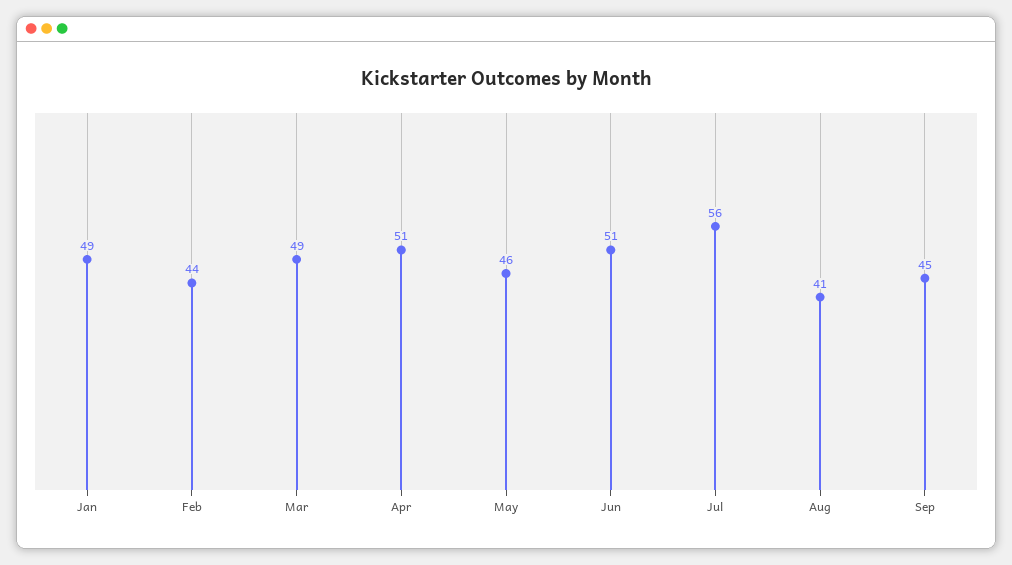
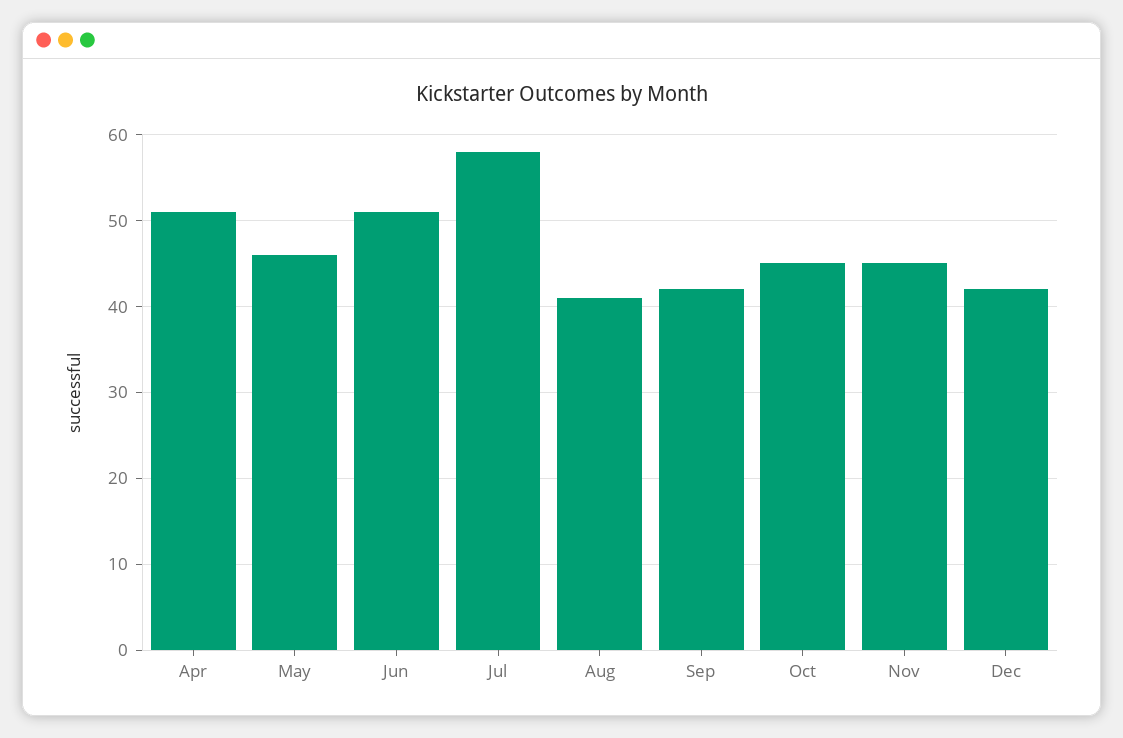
Jan: 49 -> none
Feb: 44 -> none
Mar: 49 -> none
Jul: 56 -> 58
Sep: 45 -> 42
Oct: none -> 45
Nov: none -> 45
Dec: none -> 42

